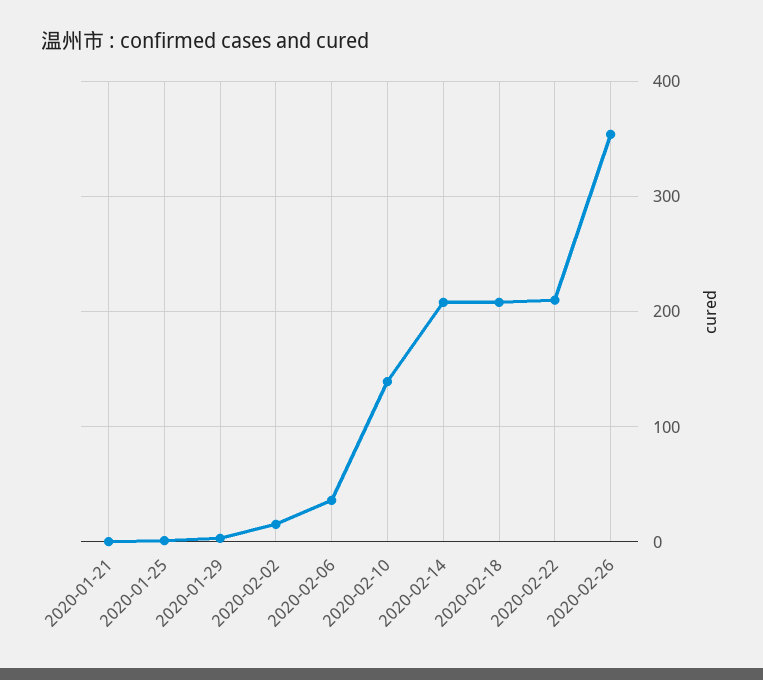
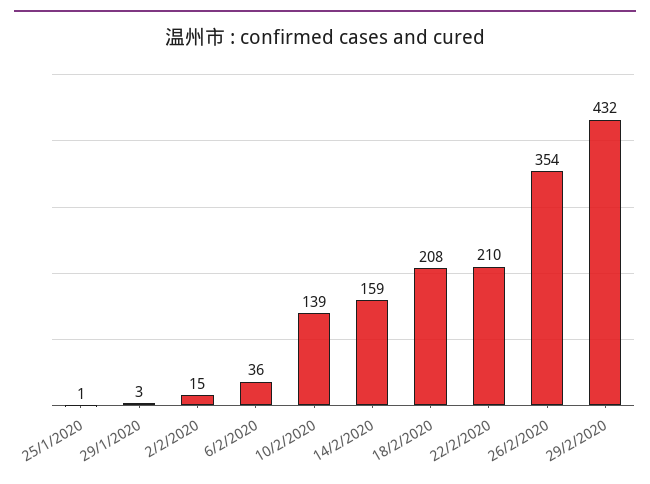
2020-01-21: 0 -> none
2020-02-14: 210 -> 159
29/2/2020: none -> 432

